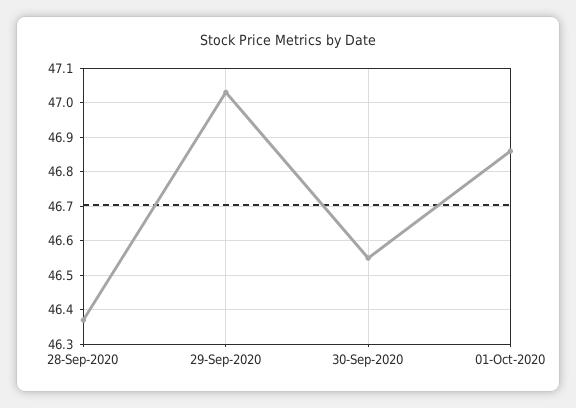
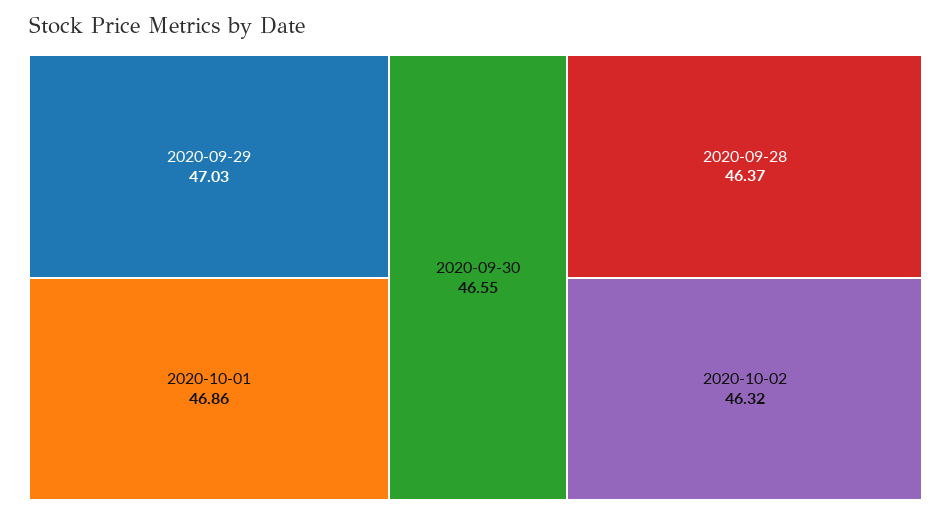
2020-10-02: none -> 46.32

